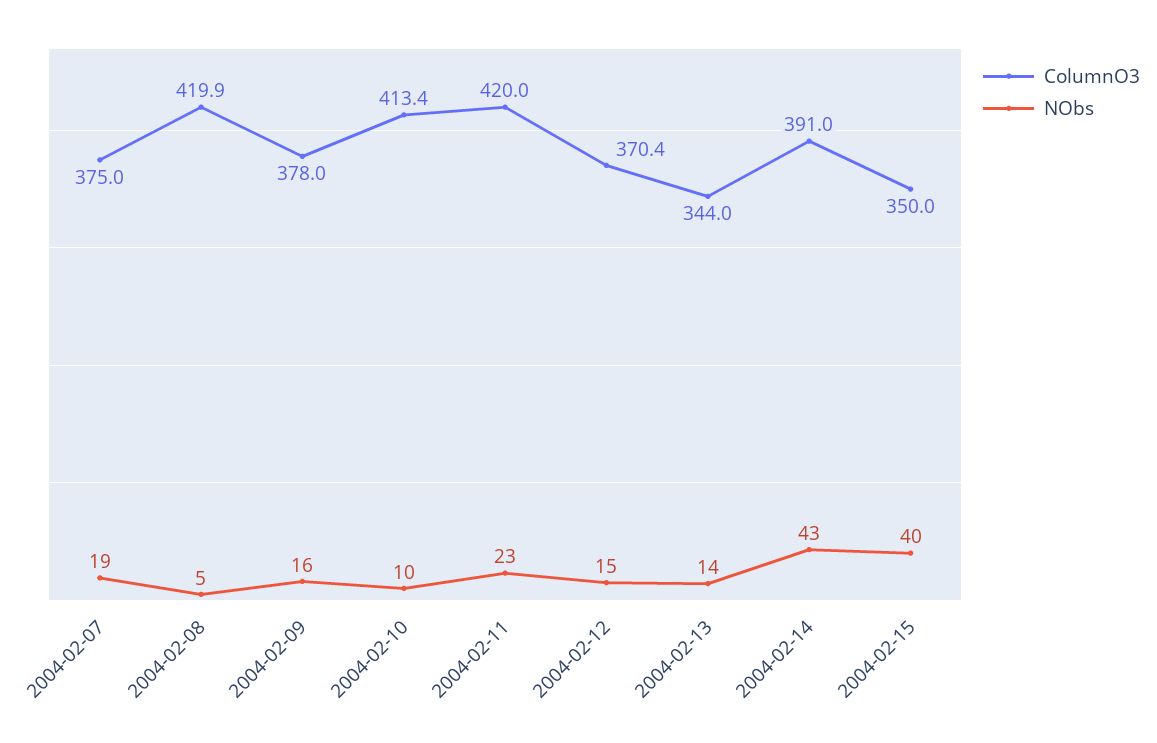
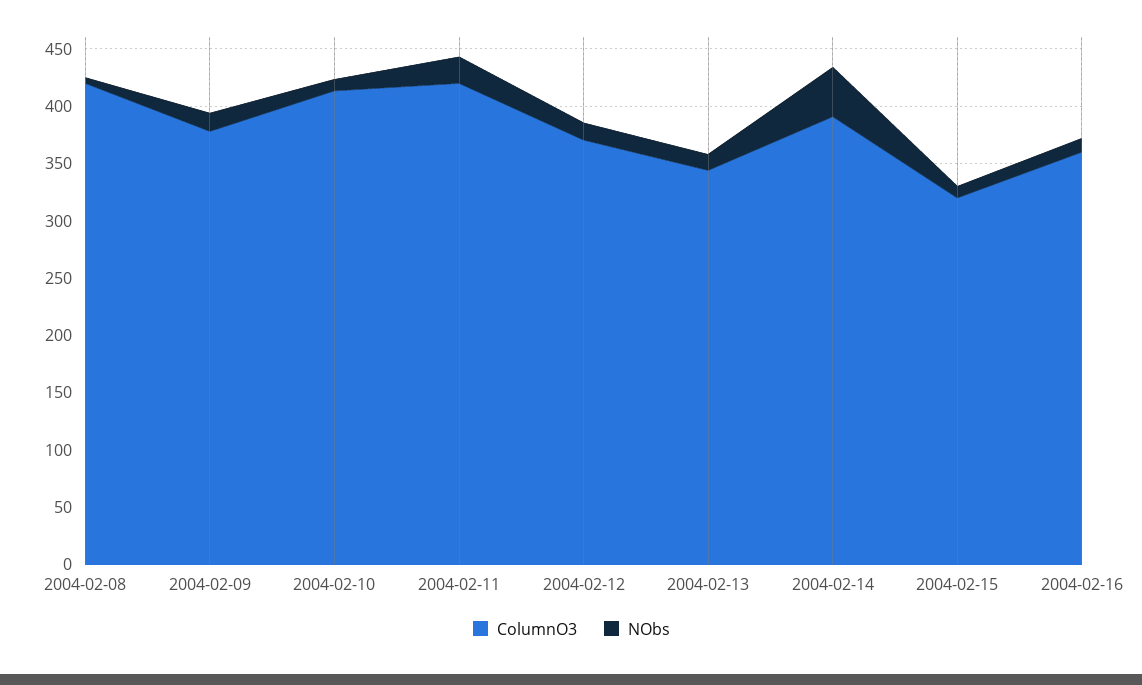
ColumnO3, 2004-02-07: 375 -> none
NObs, 2004-02-07: 19 -> none
ColumnO3, 2004-02-15: 350 -> 320
NObs, 2004-02-15: 40 -> 10
ColumnO3, 2004-02-16: none -> 360
NObs, 2004-02-16: none -> 10

